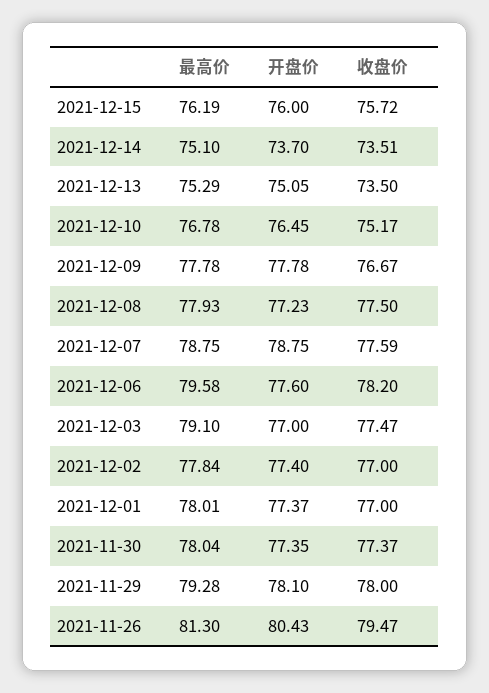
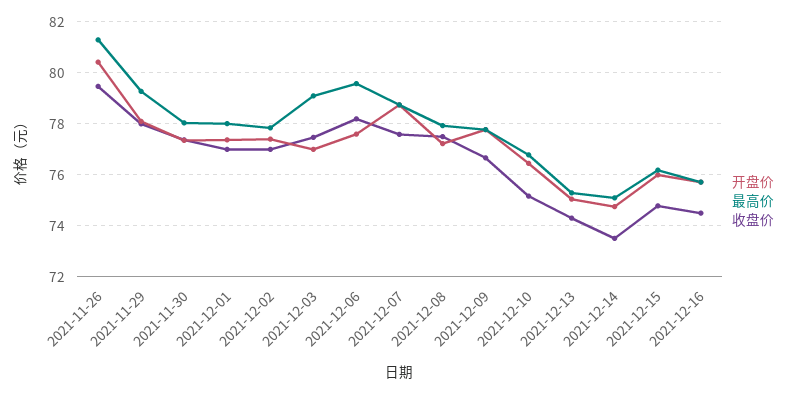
收盘价, 2021-12-15: 75.72 -> 74.75
开盘价, 2021-12-14: 73.7 -> 74.75
收盘价, 2021-12-13: 73.5 -> 74.25
开盘价, 2021-12-16: none -> 75.75
最高价, 2021-12-16: none -> 75.75
收盘价, 2021-12-16: none -> 74.5

